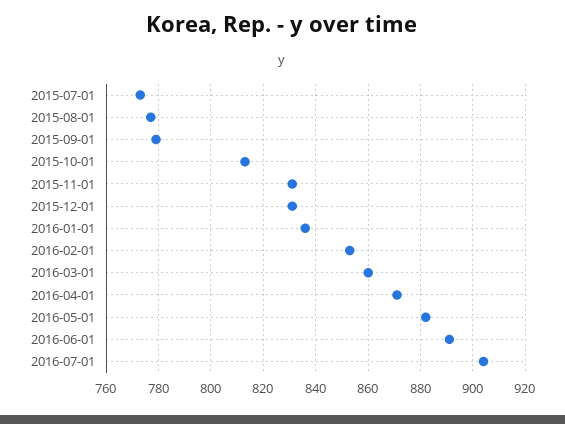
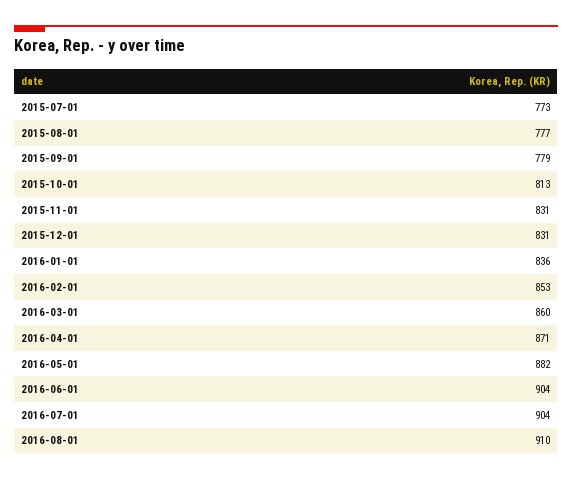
2016-06-01: 890 -> 904
2016-08-01: none -> 910

